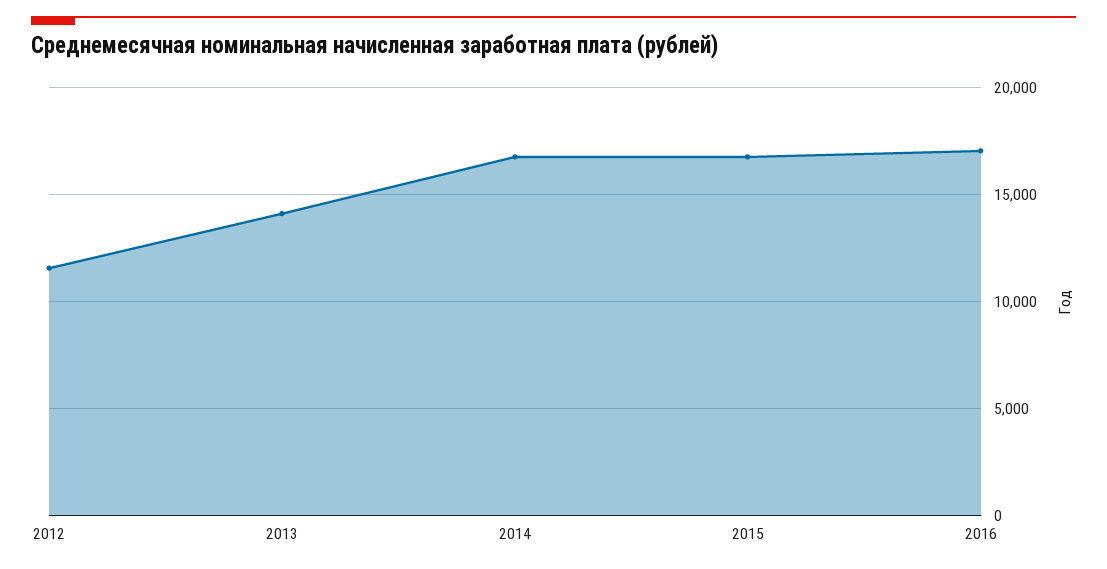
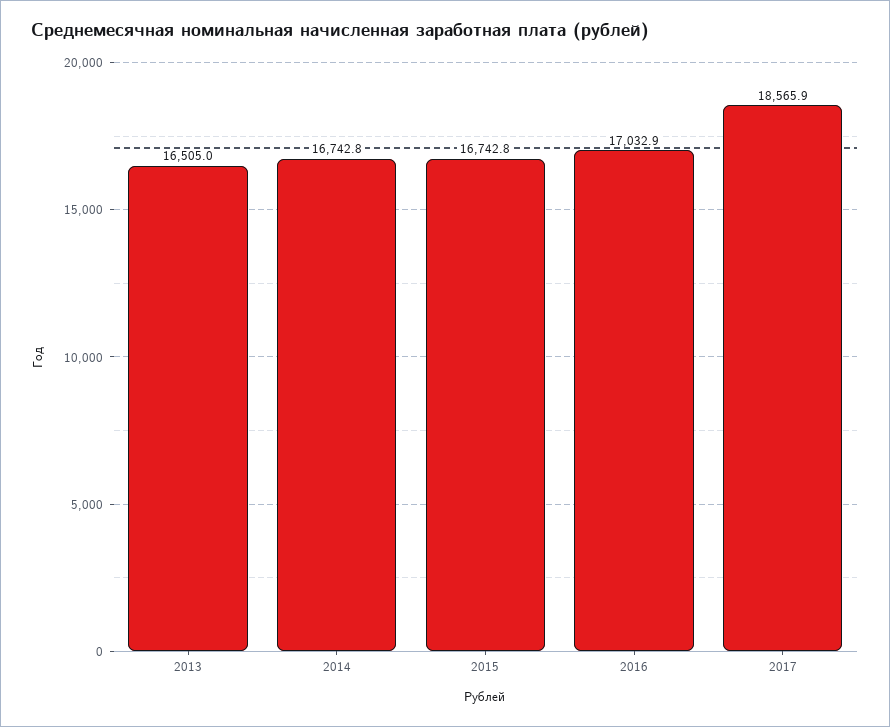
2012: 11500 -> none
2013: 14000 -> 16505
2017: none -> 18565.9

